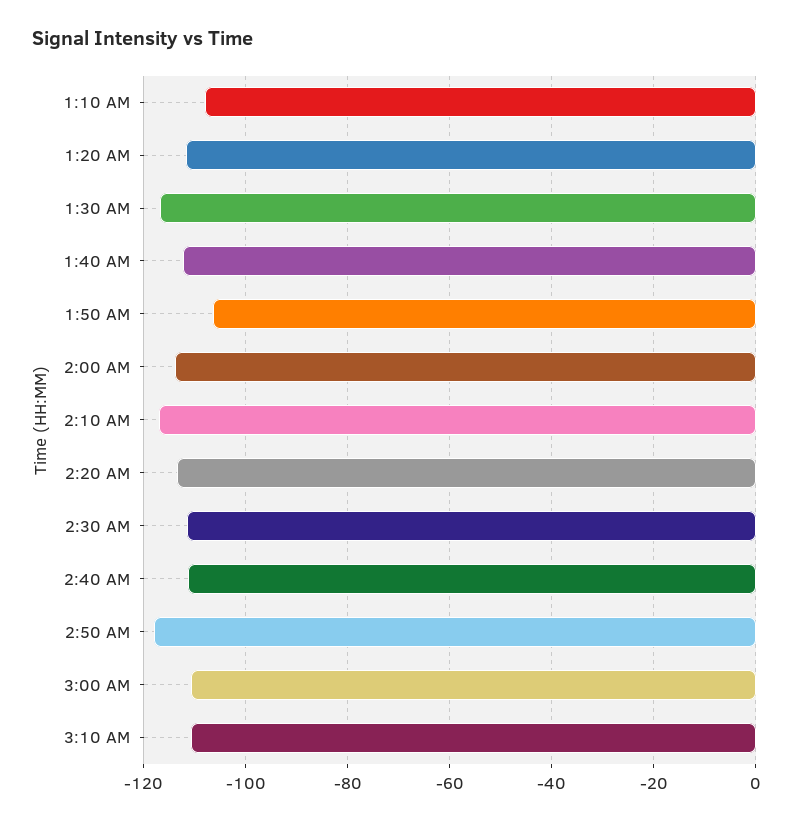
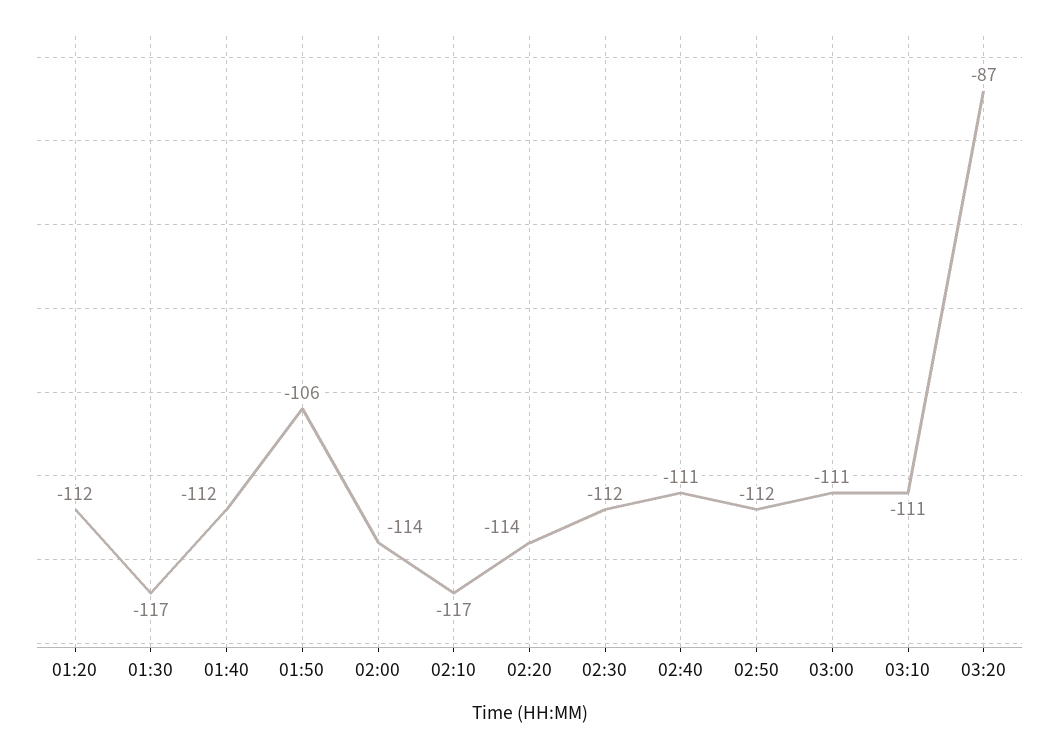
1:10 AM: -108 -> none
2:50 AM: -118 -> -112
03:20: none -> -87

